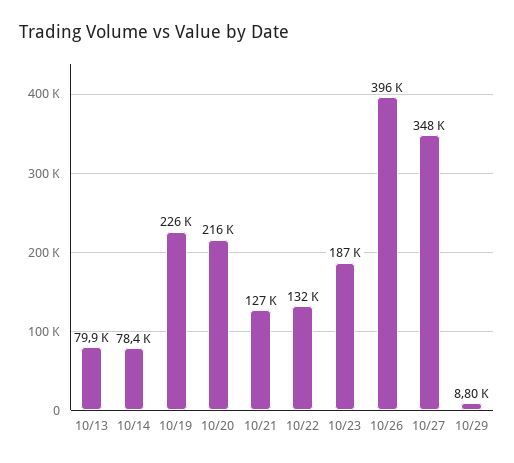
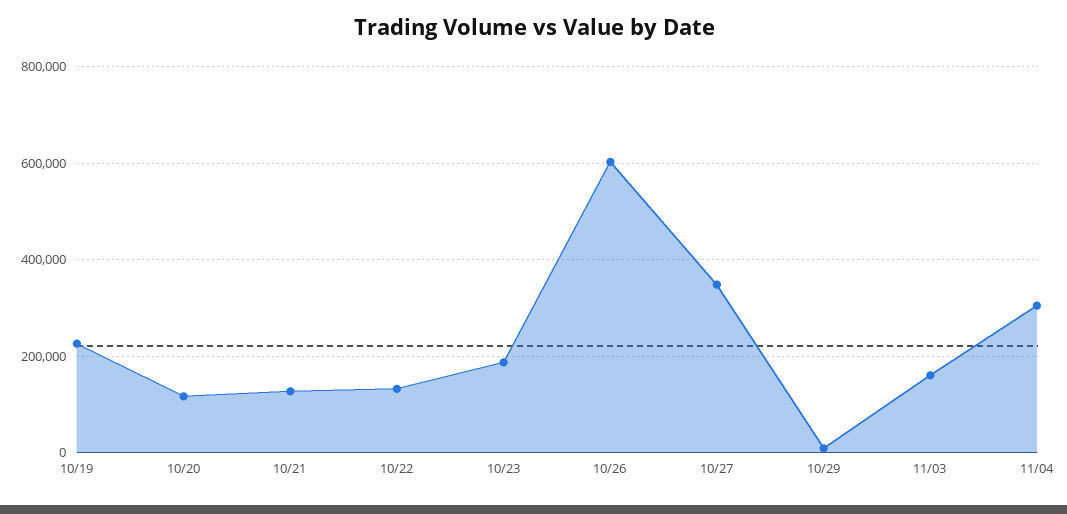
10/13: 79900 -> none
10/14: 78400 -> none
10/20: 216000 -> 120000
10/26: 396000 -> 600000
11/03: none -> 160000
11/04: none -> 300000

